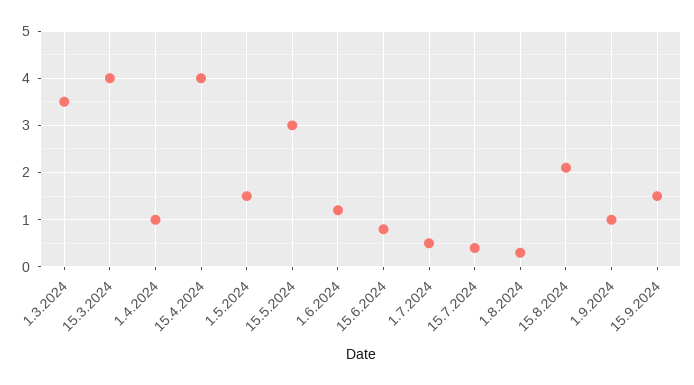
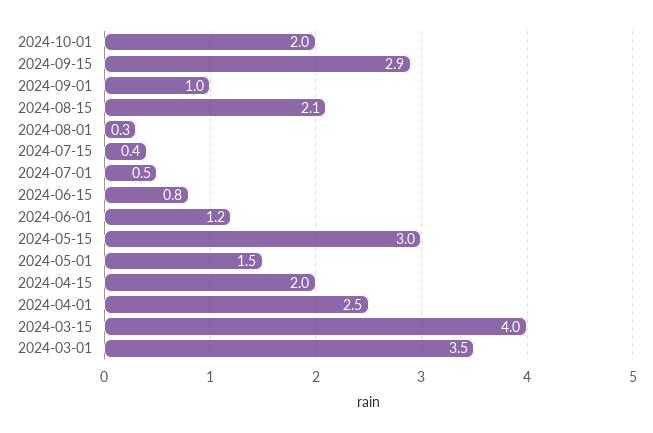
1.4.2024: 1 -> 2.5
15.4.2024: 4 -> 2
15.9.2024: 1.5 -> 2.9
2024-10-01: none -> 2

